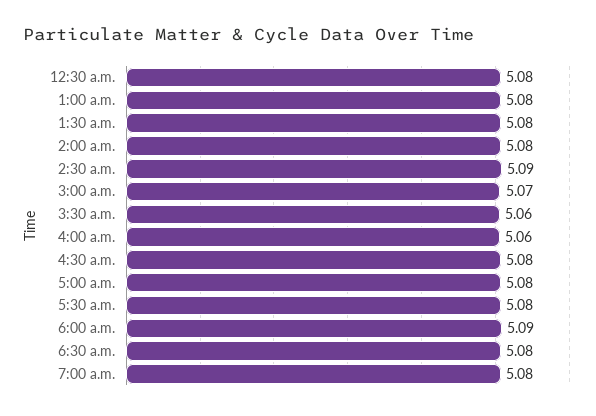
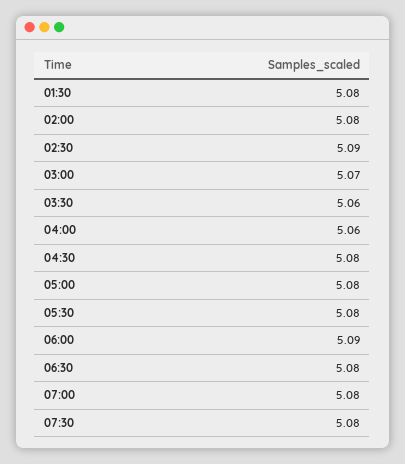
12:30 a.m.: 5.08 -> none
1:00 a.m.: 5.08 -> none
07:30: none -> 5.08

